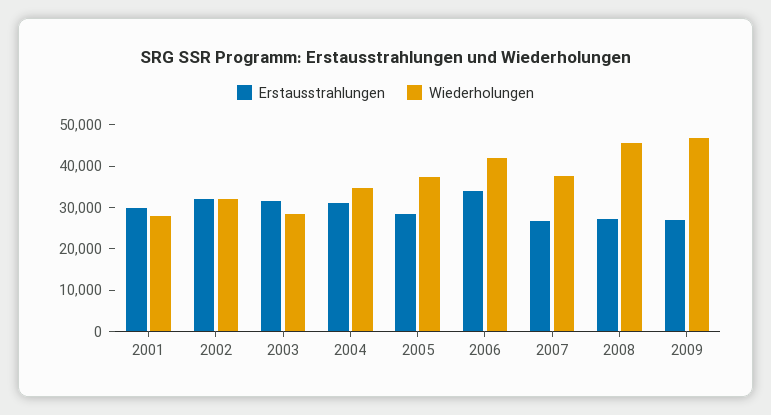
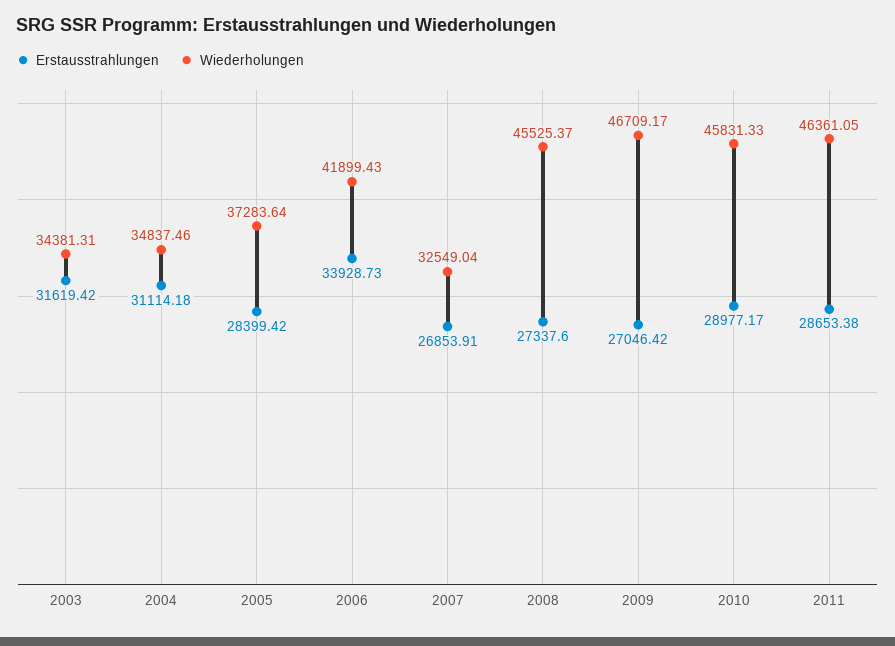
Erstausstrahlungen, 2001: 30000 -> none
Wiederholungen, 2001: 28000 -> none
Erstausstrahlungen, 2002: 32000 -> none
Wiederholungen, 2002: 32000 -> none
Wiederholungen, 2003: 28000 -> 34381.31
Wiederholungen, 2007: 38000 -> 32549.04
Erstausstrahlungen, 2010: none -> 28977.17
Wiederholungen, 2010: none -> 45831.33
Erstausstrahlungen, 2011: none -> 28653.38
Wiederholungen, 2011: none -> 46361.05

